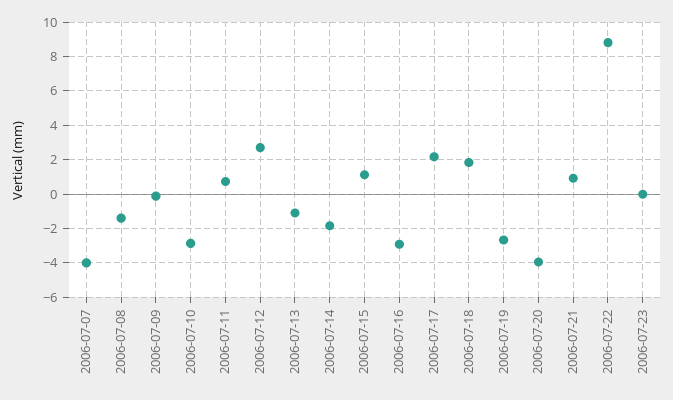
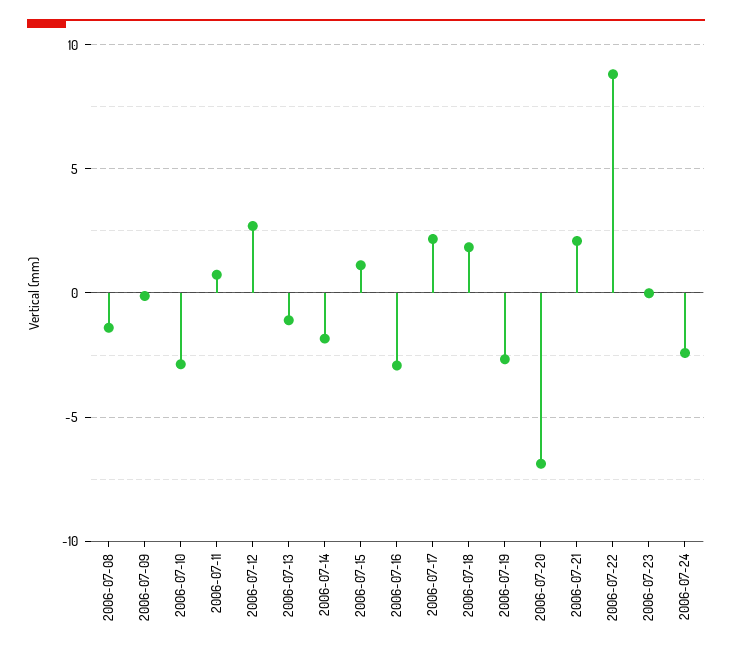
2006-07-07: -4 -> none
2006-07-20: -4 -> -7
2006-07-21: 1 -> 2
2006-07-24: none -> -2.5

